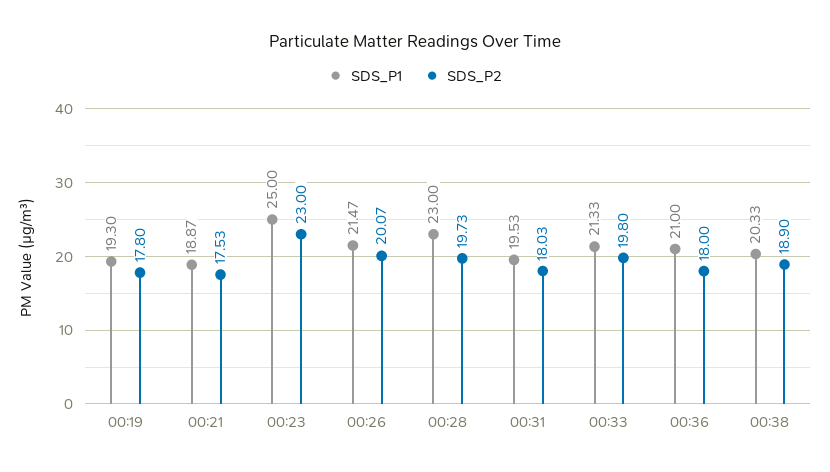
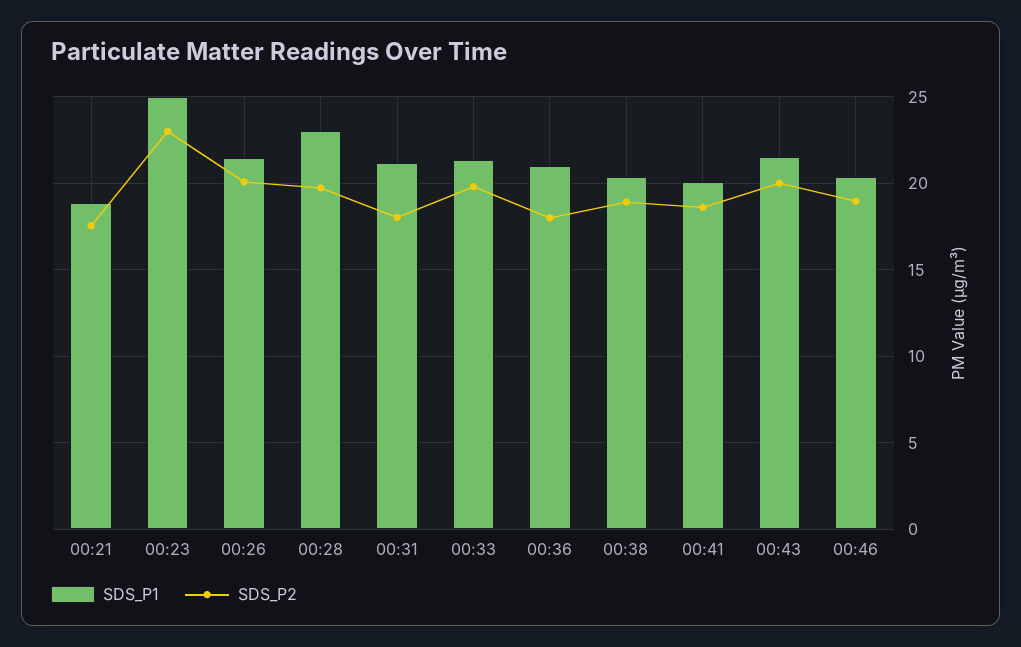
SDS_P1, 00:19: 19.3 -> none
SDS_P2, 00:19: 17.8 -> none
SDS_P1, 00:31: 19.53 -> 21
SDS_P1, 00:41: none -> 20
SDS_P2, 00:41: none -> 18.5
SDS_P1, 00:43: none -> 21.5
SDS_P2, 00:43: none -> 20
SDS_P1, 00:46: none -> 20.5
SDS_P2, 00:46: none -> 19

